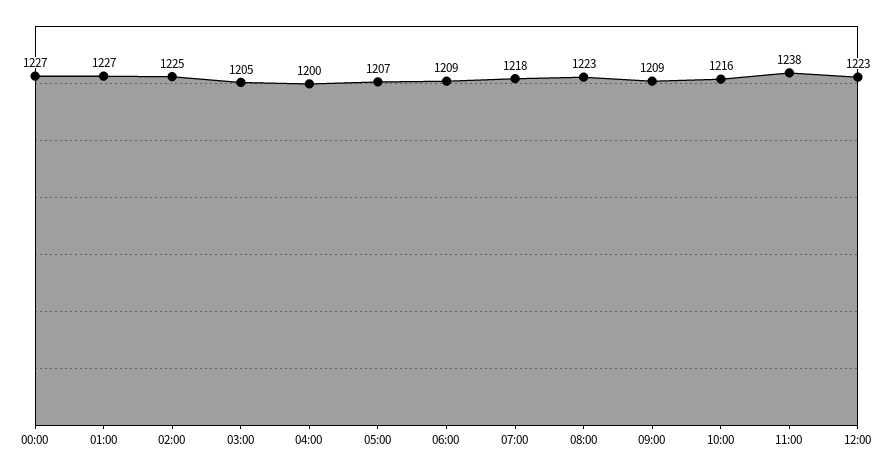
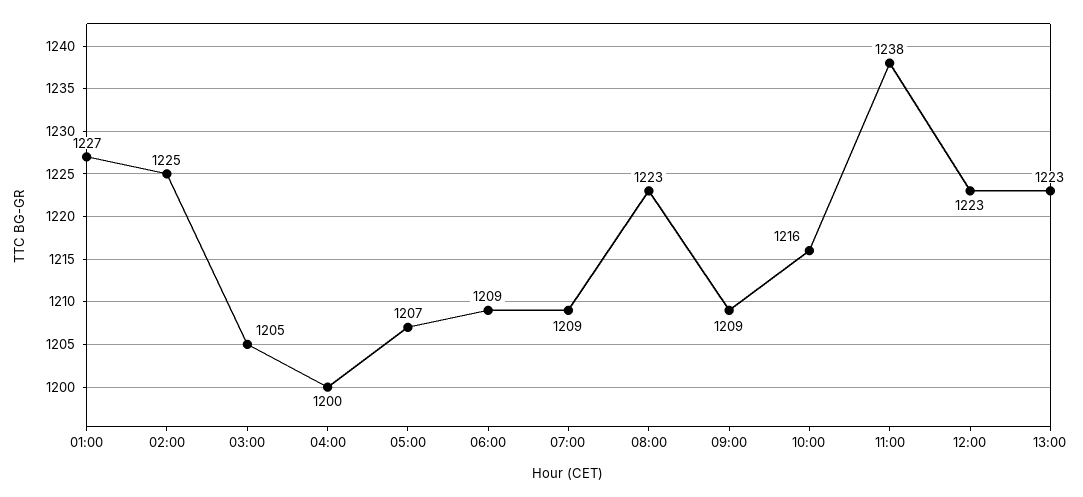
00:00: 1227 -> none
07:00: 1218 -> 1209
13:00: none -> 1223

